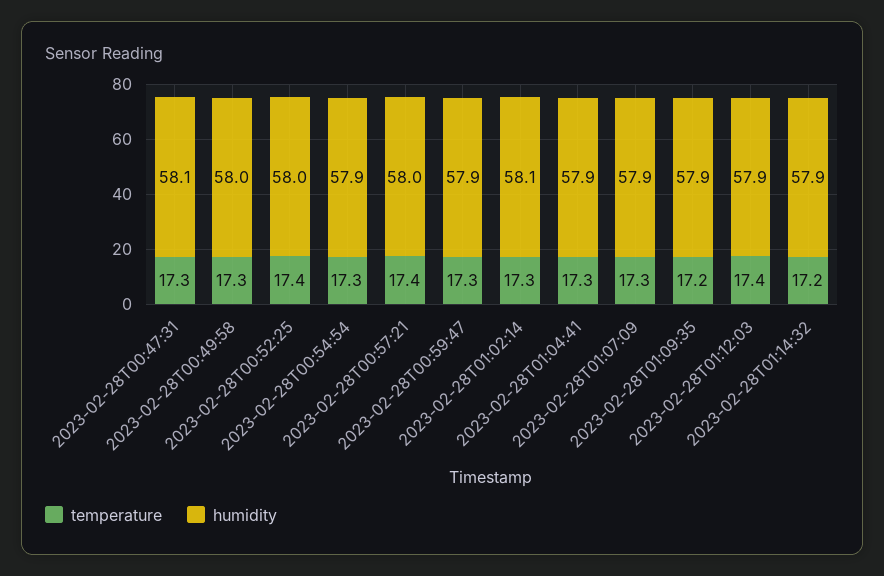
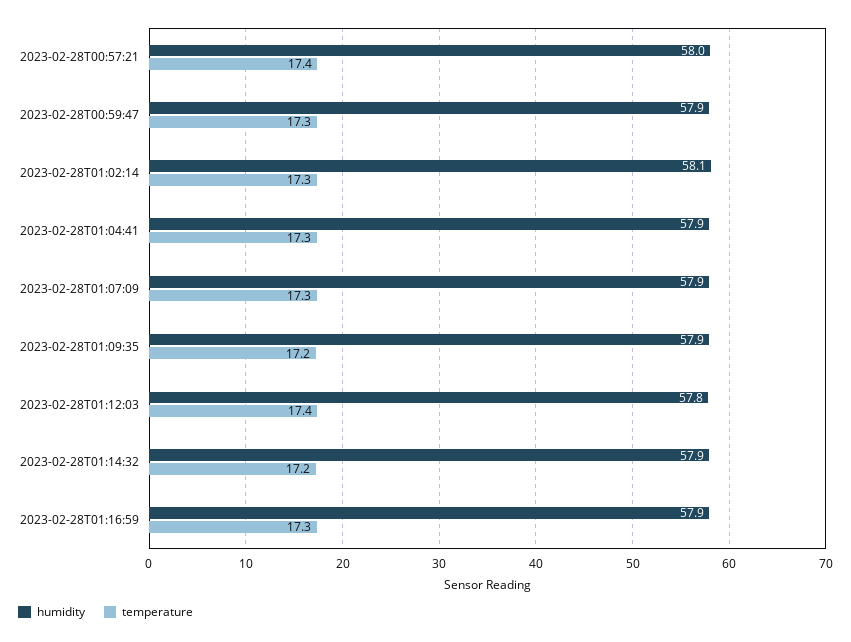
temperature, 2023-02-28T00:47:31: 17.3 -> none
humidity, 2023-02-28T00:47:31: 58.1 -> none
temperature, 2023-02-28T00:49:58: 17.3 -> none
humidity, 2023-02-28T00:49:58: 58 -> none
temperature, 2023-02-28T00:52:25: 17.4 -> none
humidity, 2023-02-28T00:52:25: 58 -> none
temperature, 2023-02-28T00:54:54: 17.3 -> none
humidity, 2023-02-28T00:54:54: 57.9 -> none
humidity, 2023-02-28T01:12:03: 57.9 -> 57.8
humidity, 2023-02-28T01:16:59: none -> 57.9
temperature, 2023-02-28T01:16:59: none -> 17.3

